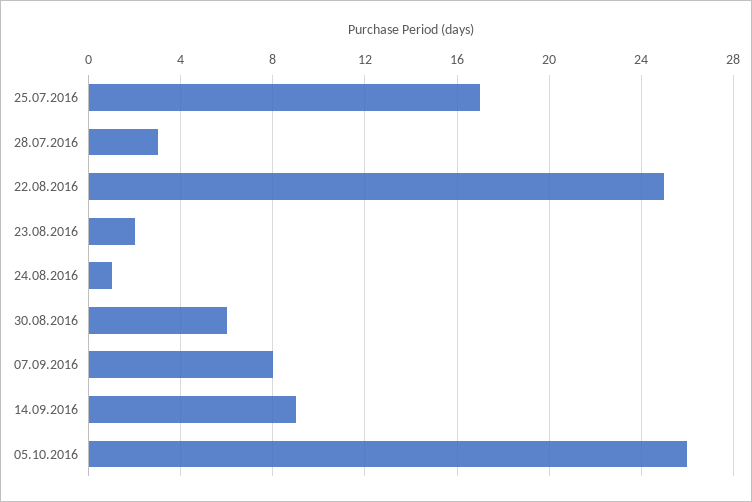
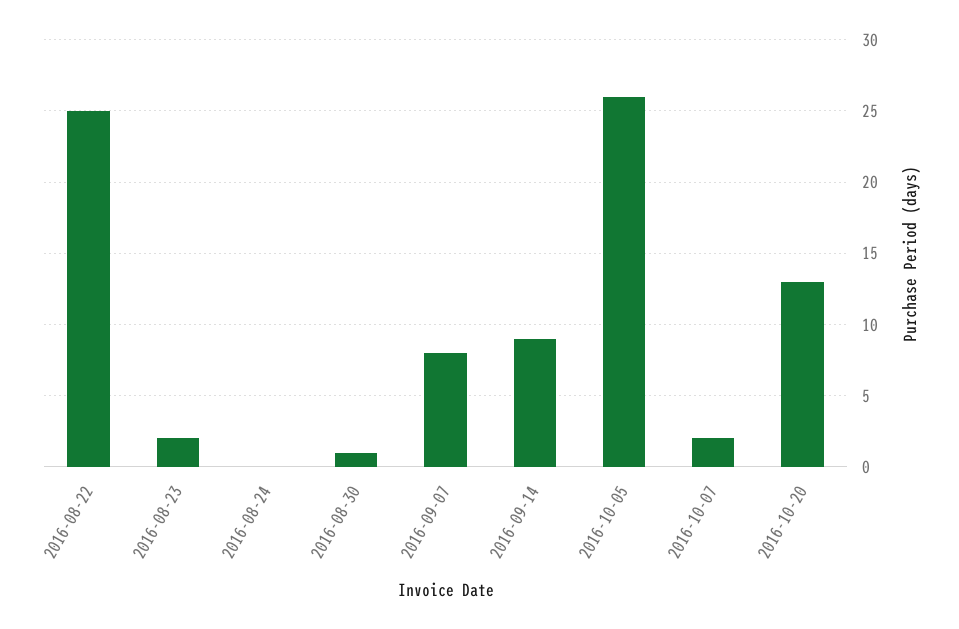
25.07.2016: 17 -> none
28.07.2016: 3 -> none
24.08.2016: 1 -> 0
30.08.2016: 6 -> 1
2016-10-07: none -> 2
2016-10-20: none -> 13

